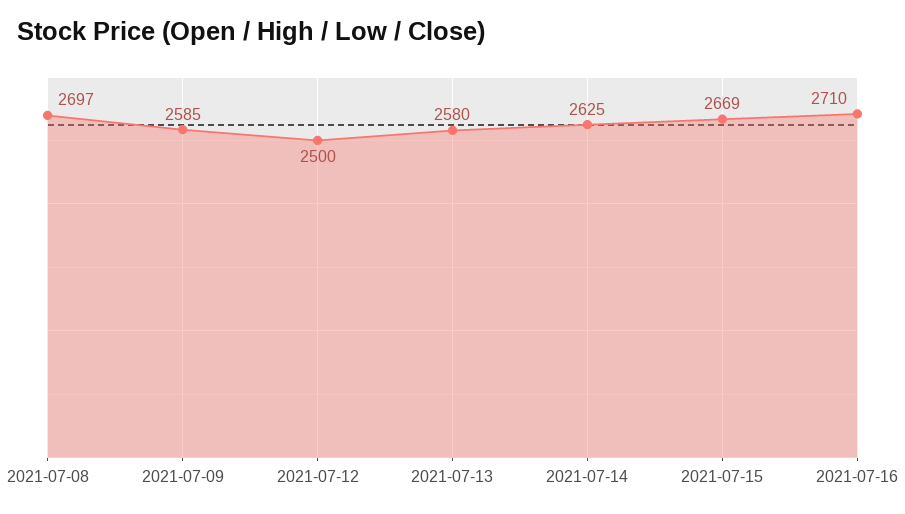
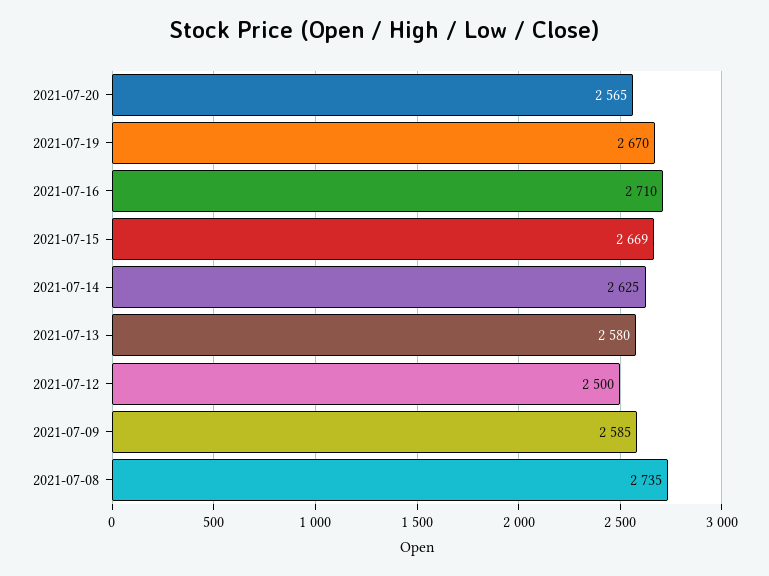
2021-07-08: 2697 -> 2735
2021-07-20: none -> 2565
2021-07-19: none -> 2670

